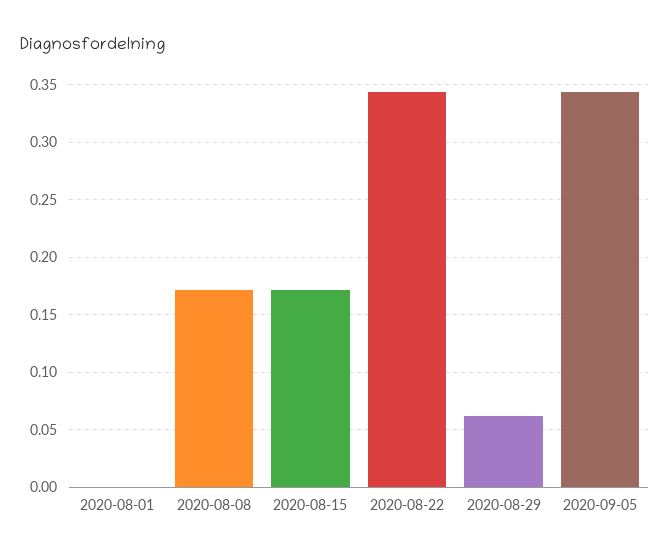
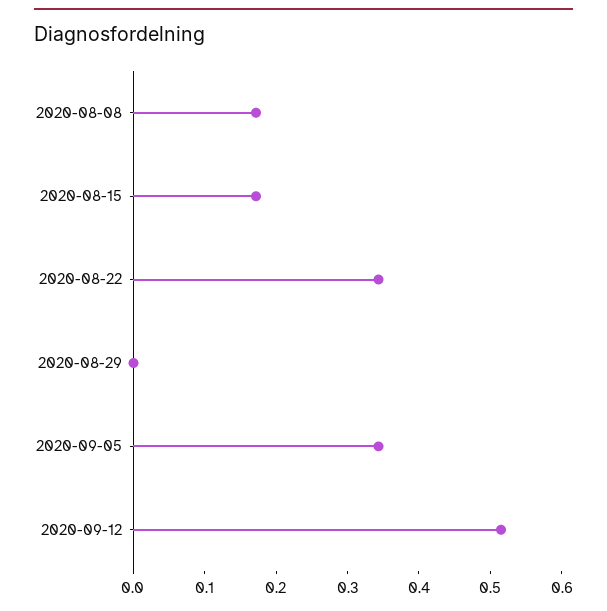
2020-08-01: 0 -> none
2020-08-29: 0.06 -> 0
2020-09-12: none -> 0.52

